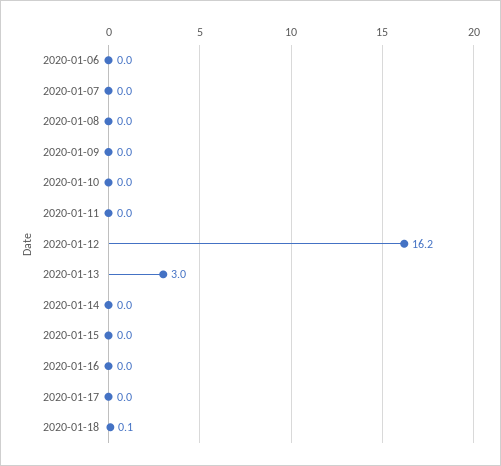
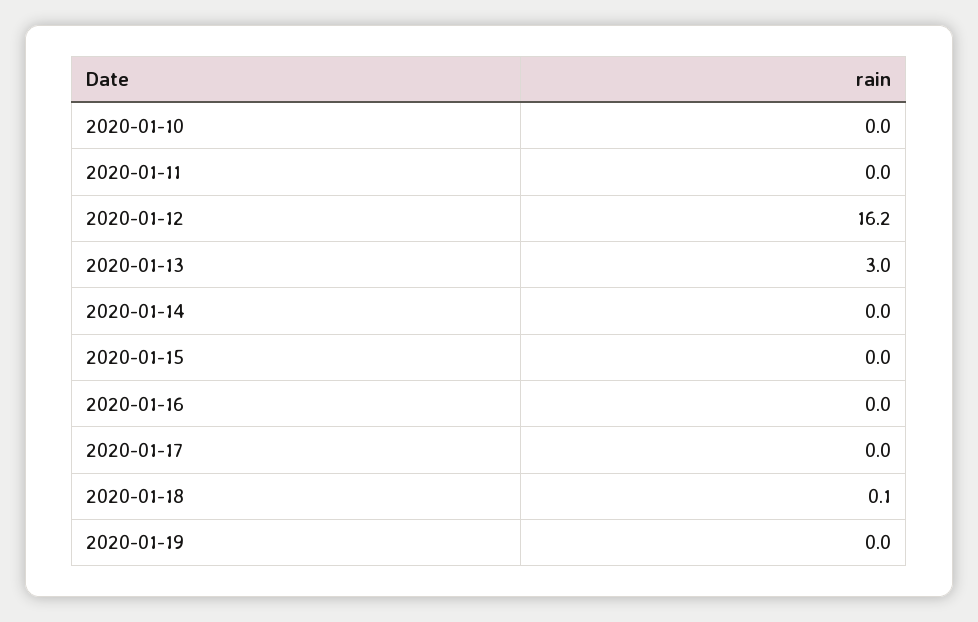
2020-01-06: 0 -> none
2020-01-07: 0 -> none
2020-01-08: 0 -> none
2020-01-09: 0 -> none
2020-01-19: none -> 0

